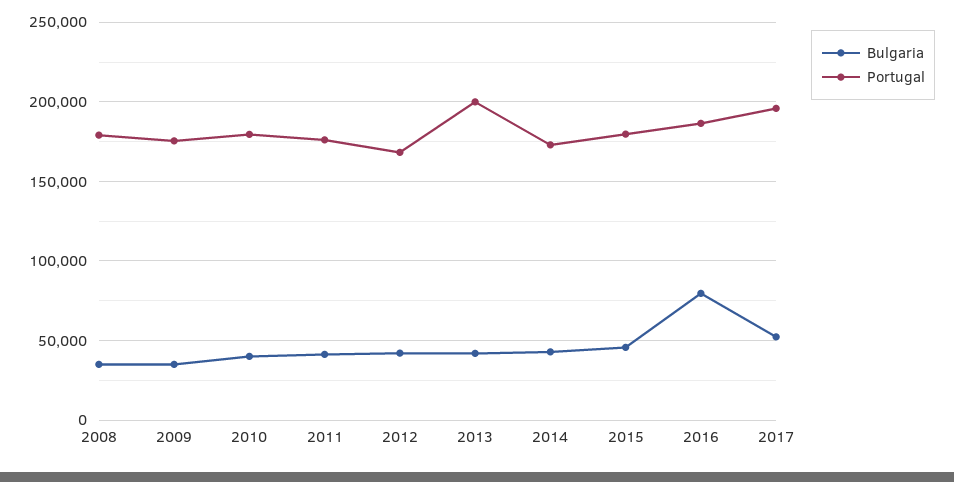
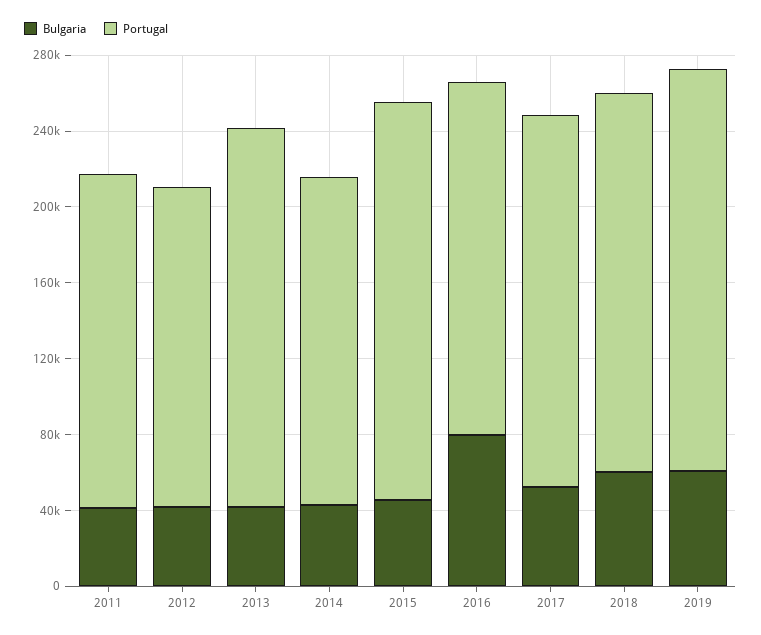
Bulgaria, 2008: 35000 -> none
Portugal, 2008: 180000 -> none
Bulgaria, 2009: 35000 -> none
Portugal, 2009: 175000 -> none
Bulgaria, 2010: 40000 -> none
Portugal, 2010: 180000 -> none
Portugal, 2015: 180000 -> 210000
Bulgaria, 2018: none -> 60000
Portugal, 2018: none -> 200000
Bulgaria, 2019: none -> 60000
Portugal, 2019: none -> 210000

